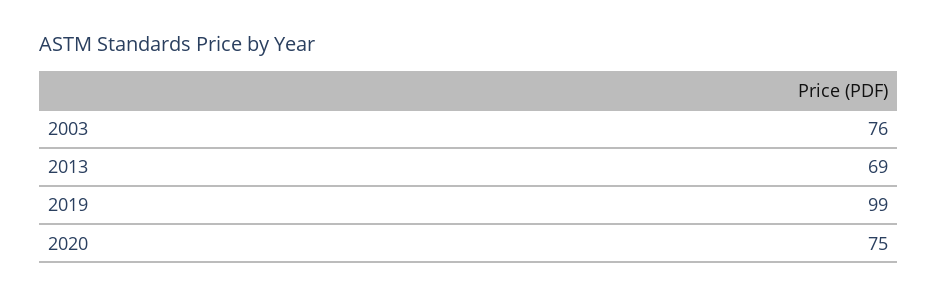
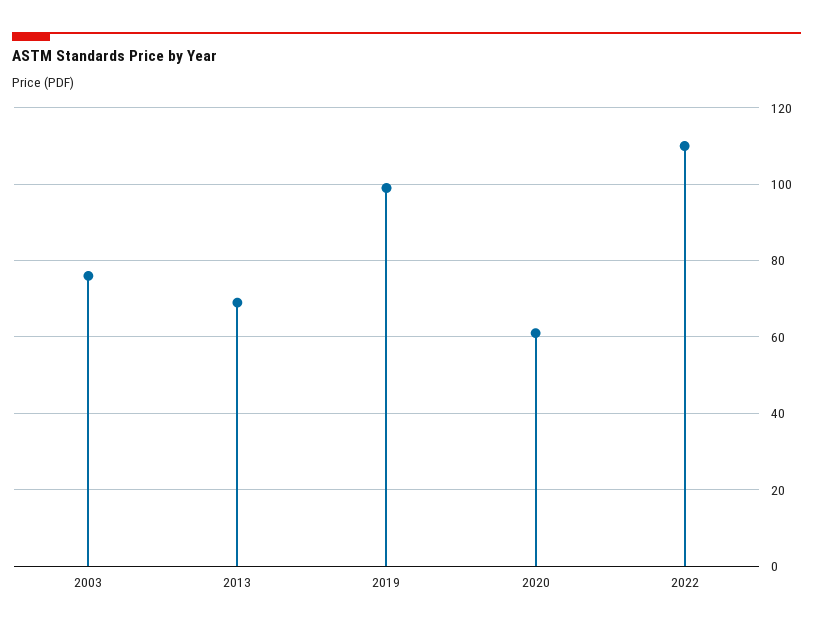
2020: 75 -> 60
2022: none -> 110

